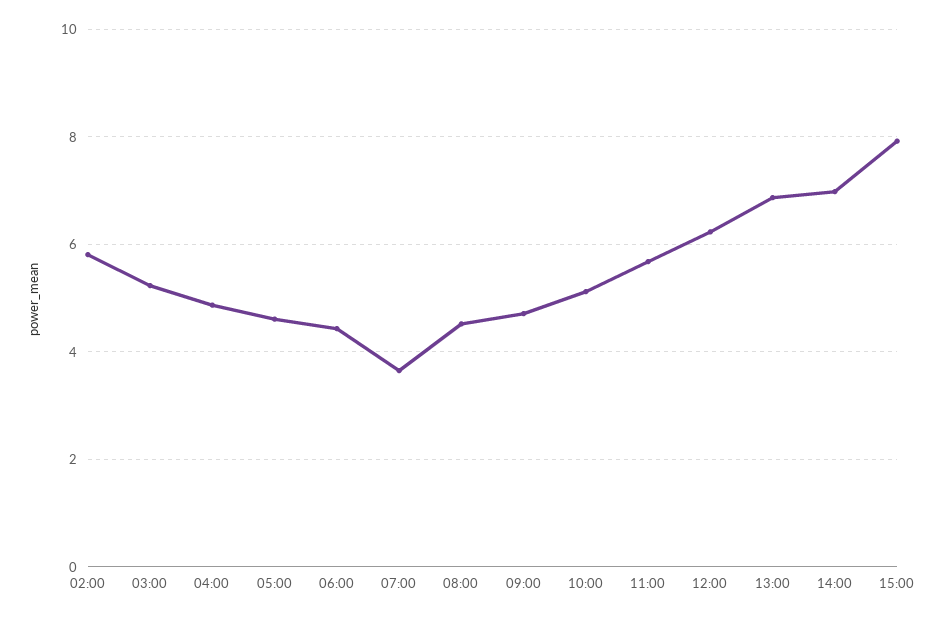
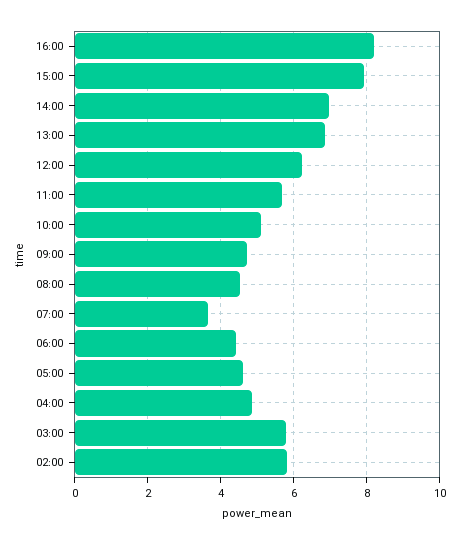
03:00: 5.2 -> 5.8
16:00: none -> 8.2

